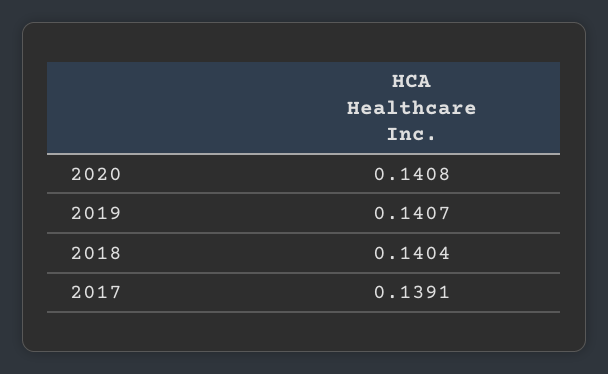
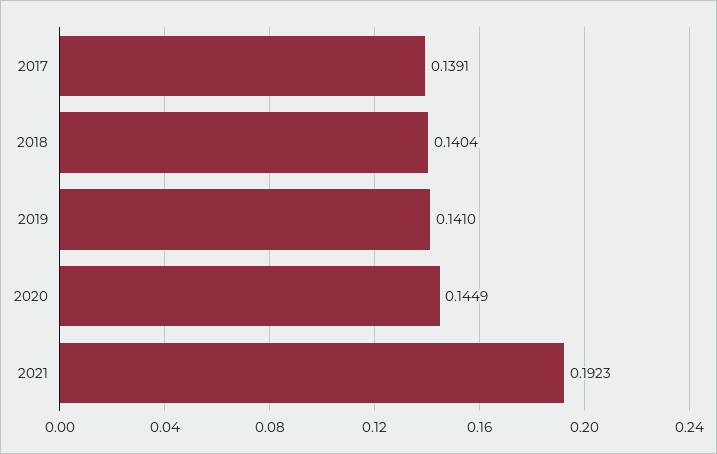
2020: 0.1408 -> 0.1449
2019: 0.1407 -> 0.141
2021: none -> 0.1923

